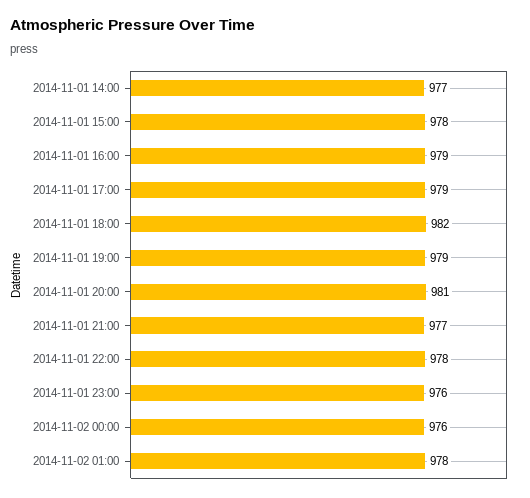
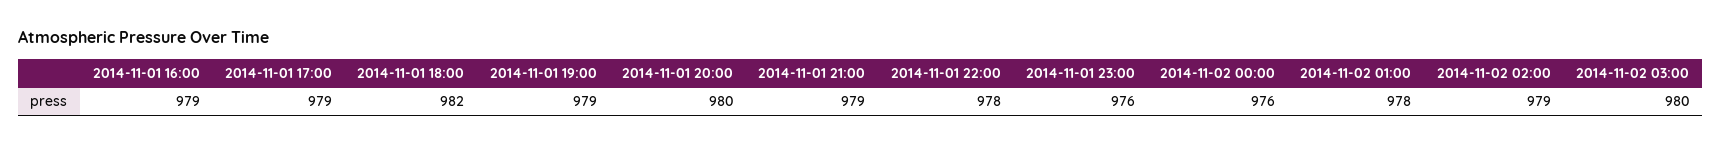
2014-11-01 14:00: 977 -> none
2014-11-01 15:00: 978 -> none
2014-11-01 20:00: 981 -> 980
2014-11-01 21:00: 977 -> 979
2014-11-02 02:00: none -> 979
2014-11-02 03:00: none -> 980

